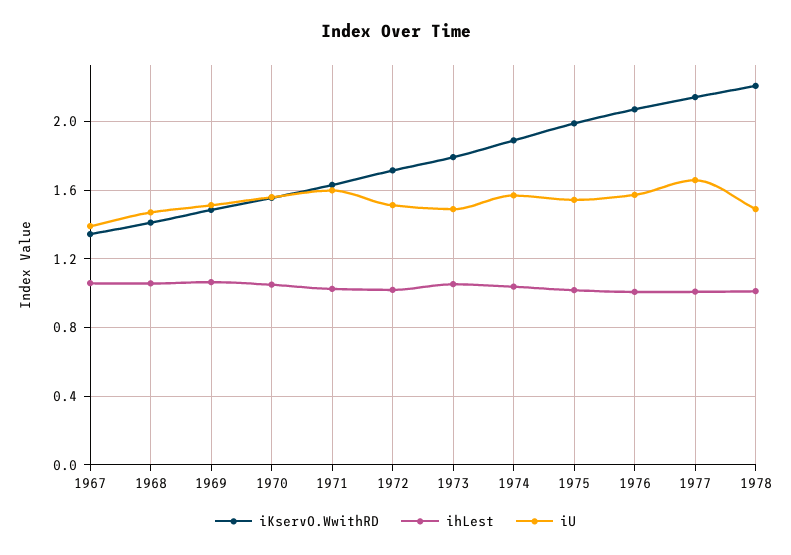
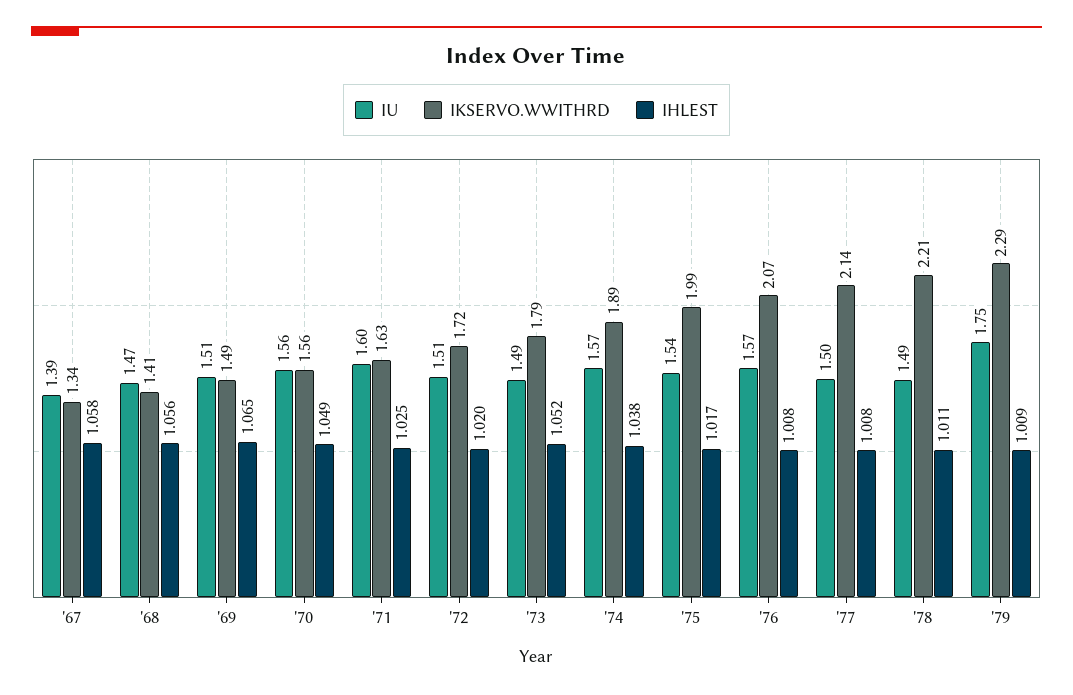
iU, 1977: 1.65 -> 1.5
iU, '79: none -> 1.75
iKservO.WwithRD, '79: none -> 2.29
ihLest, '79: none -> 1.009

